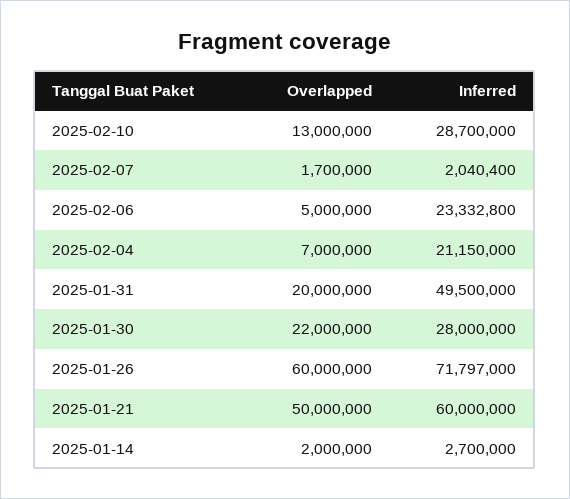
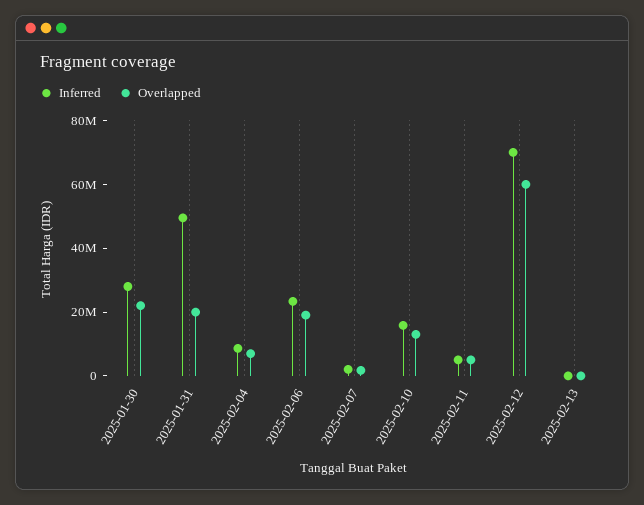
Inferred, 2025-02-10: 28700000 -> 15000000
Overlapped, 2025-02-06: 5000000 -> 20000000
Inferred, 2025-02-04: 21150000 -> 10000000
Overlapped, 2025-01-26: 60000000 -> none
Inferred, 2025-01-26: 71797000 -> none
Overlapped, 2025-01-21: 50000000 -> none
Inferred, 2025-01-21: 60000000 -> none
Overlapped, 2025-01-14: 2000000 -> none
Inferred, 2025-01-14: 2700000 -> none
Inferred, 2025-02-11: none -> 5000000
Overlapped, 2025-02-11: none -> 5000000
Inferred, 2025-02-12: none -> 70000000
Overlapped, 2025-02-12: none -> 60000000
Inferred, 2025-02-13: none -> 0
Overlapped, 2025-02-13: none -> 0

